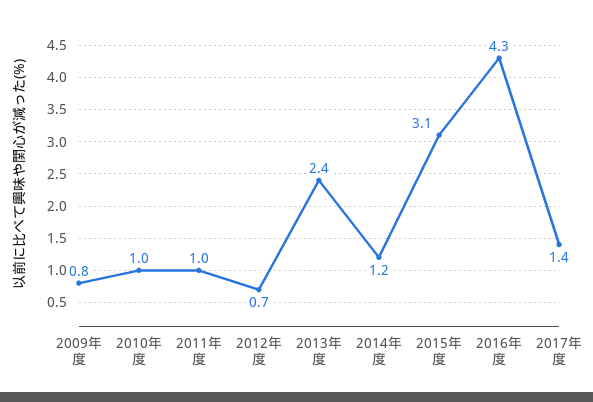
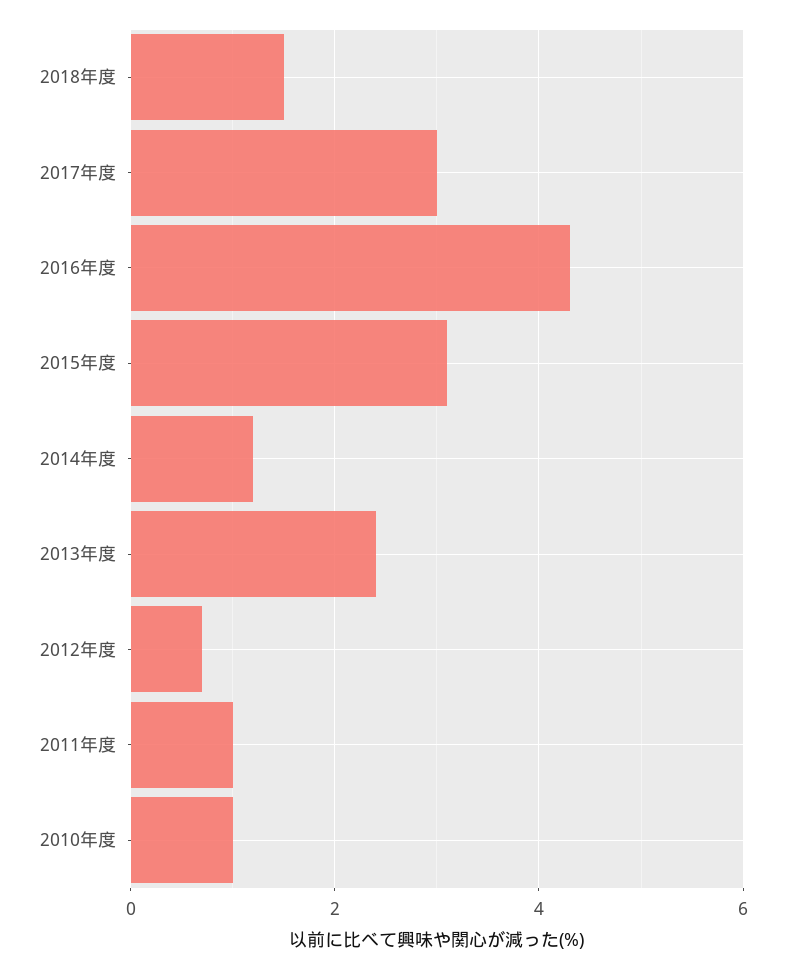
2009年度: 0.8 -> none
2017年度: 1.4 -> 3
2018年度: none -> 1.5

